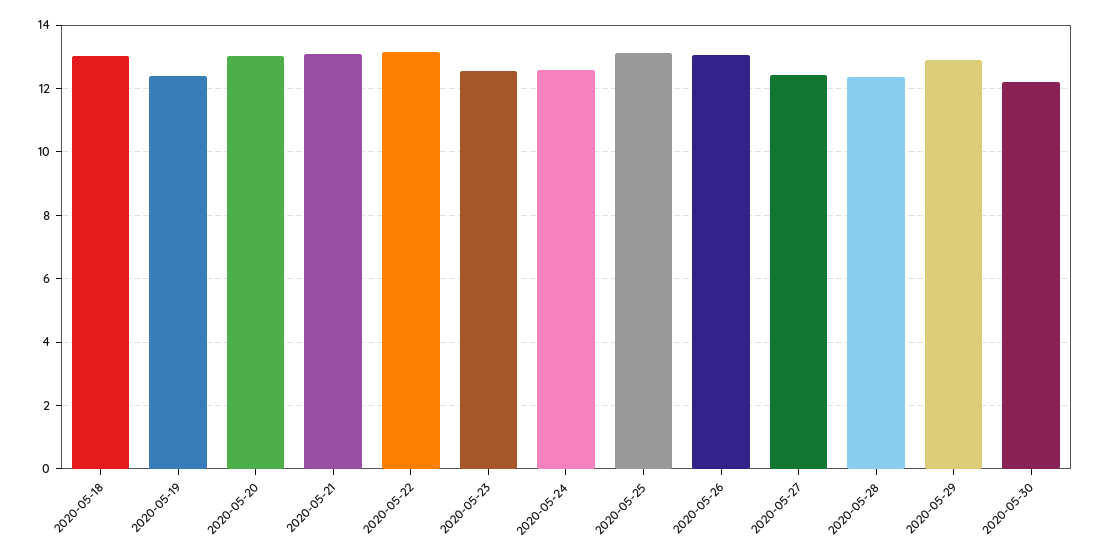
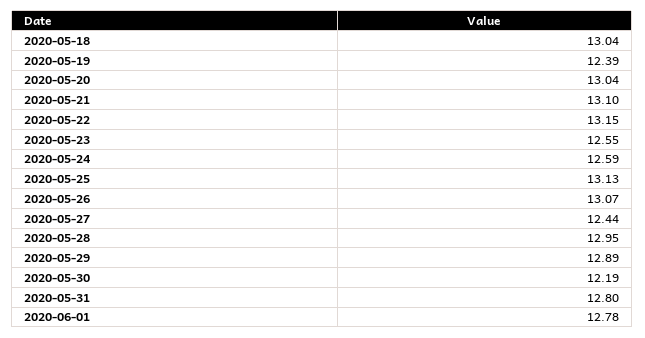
2020-05-28: 12.4 -> 12.95
2020-05-31: none -> 12.8
2020-06-01: none -> 12.78

